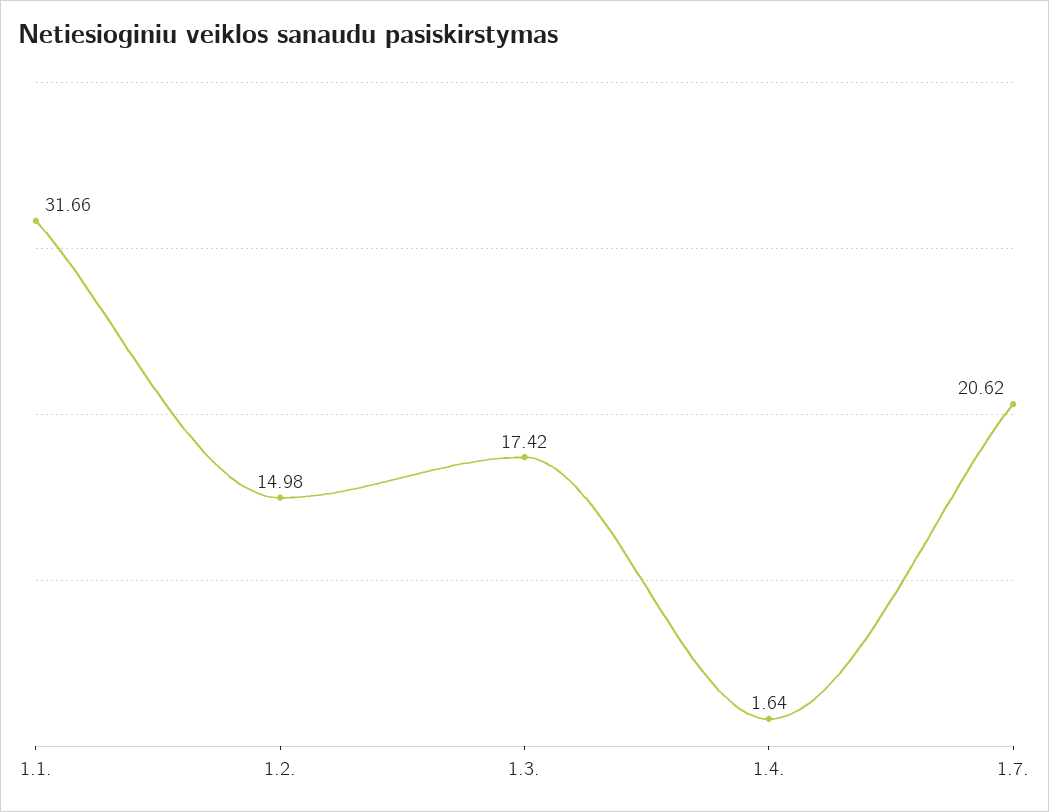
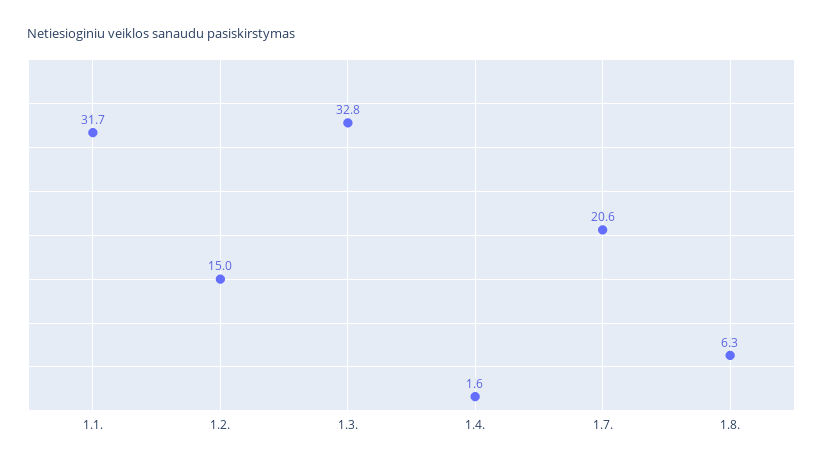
1.3.: 17.42 -> 32.8
1.8.: none -> 6.3

